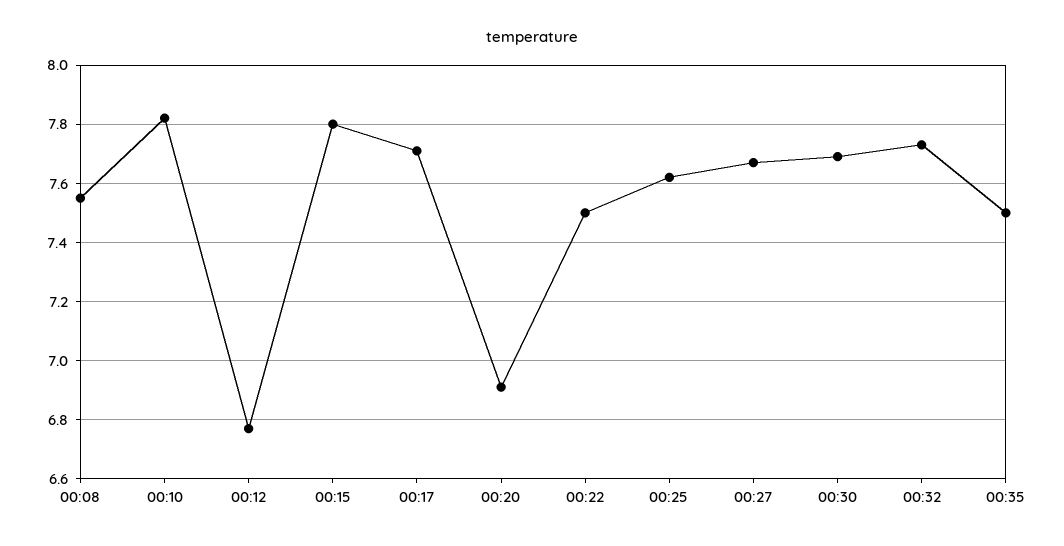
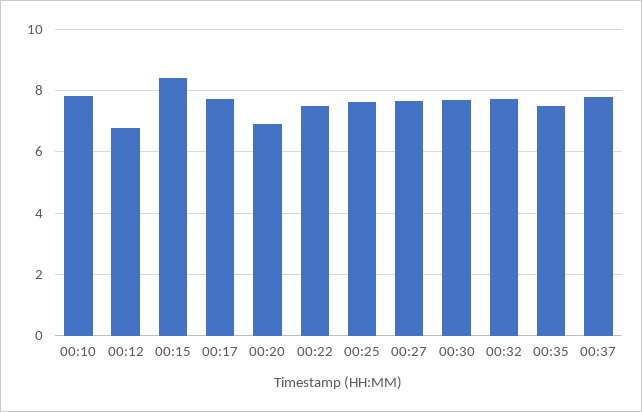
00:08: 7.55 -> none
00:15: 7.8 -> 8.4
00:37: none -> 7.8

